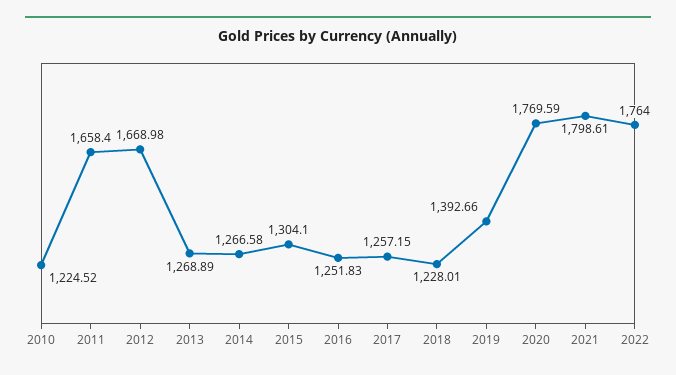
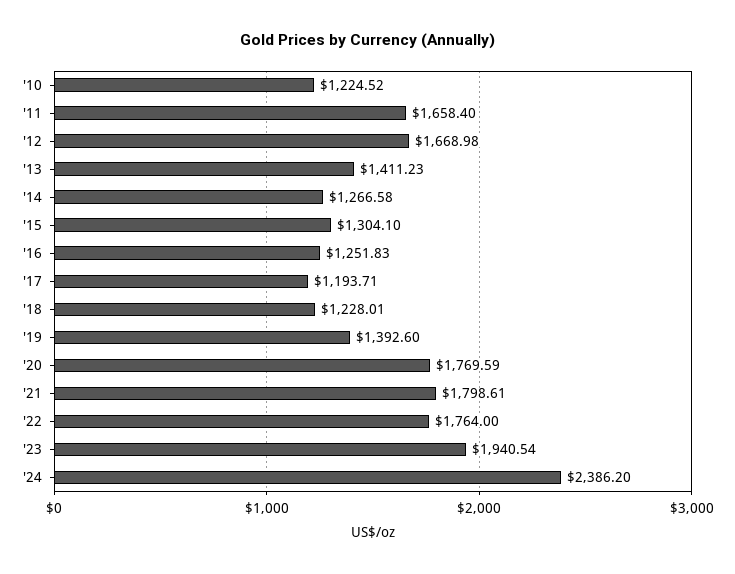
2013: 1268.89 -> 1411.23
2017: 1257.15 -> 1193.71
2019: 1392.66 -> 1392.6
'23: none -> 1940.54
'24: none -> 2386.2

